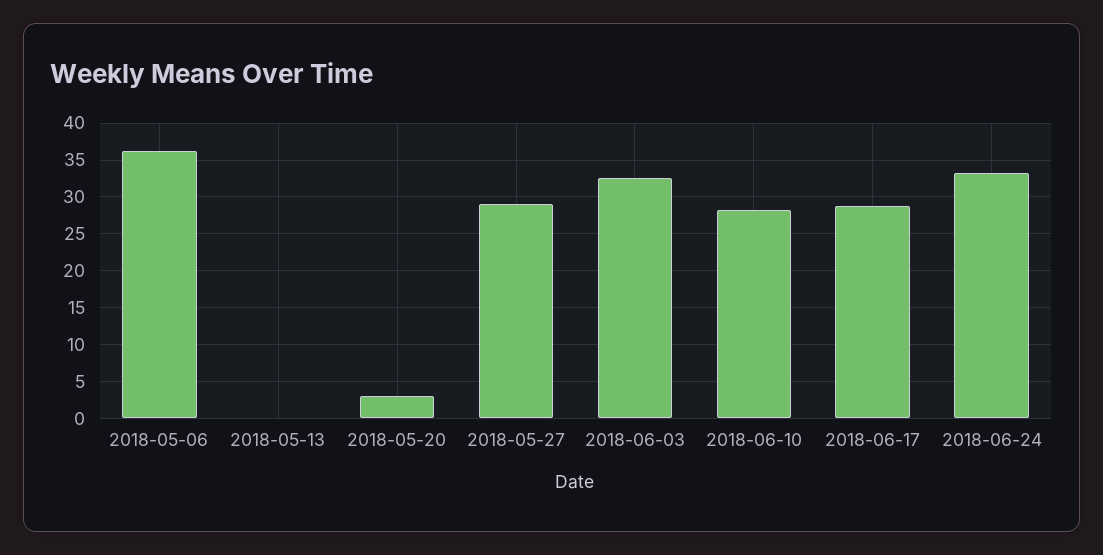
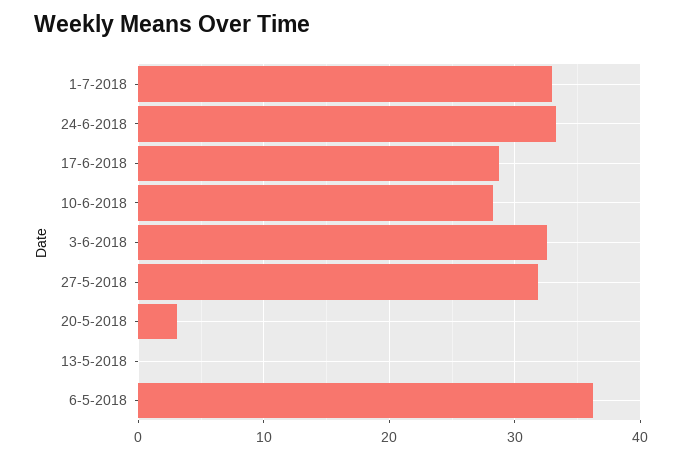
2018-05-27: 29 -> 32
1-7-2018: none -> 33

